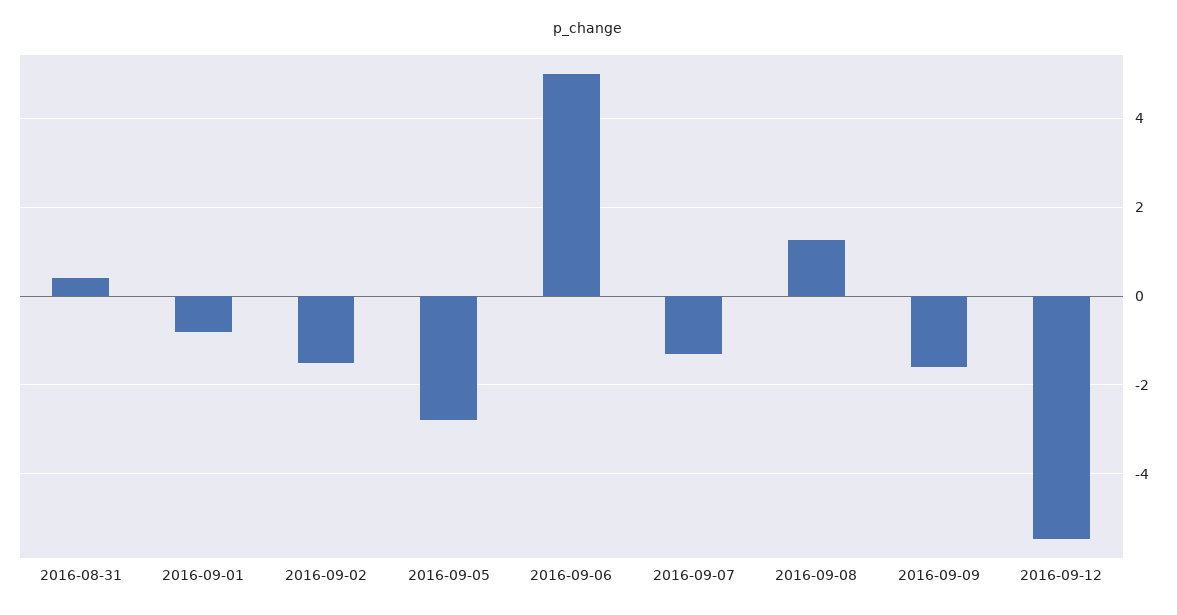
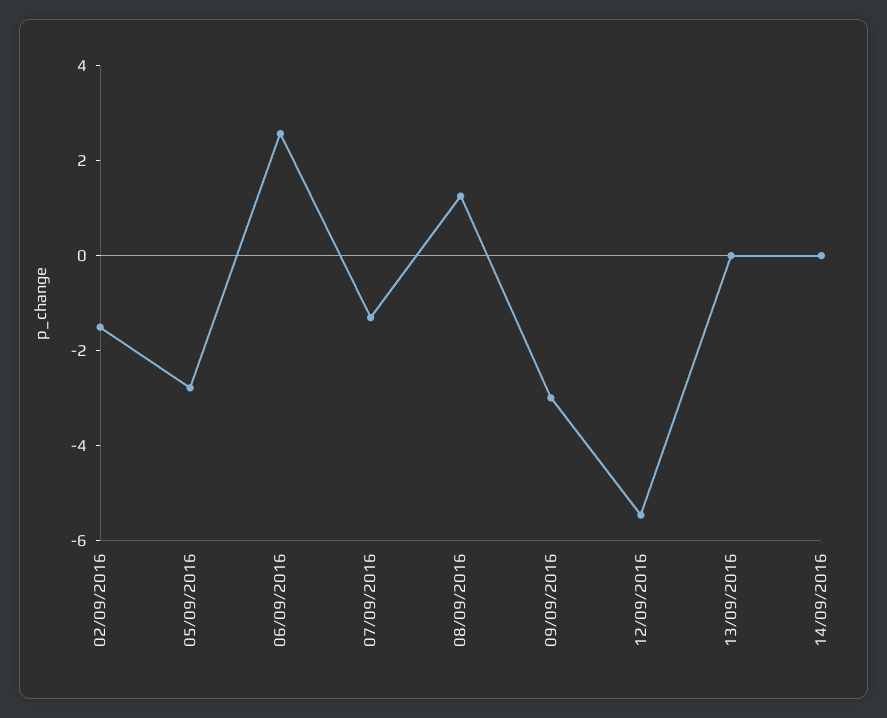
2016-08-31: 0.4 -> none
2016-09-01: -0.8 -> none
2016-09-06: 5 -> 2.5
2016-09-09: -1.6 -> -3
13/09/2016: none -> 0
14/09/2016: none -> 0

